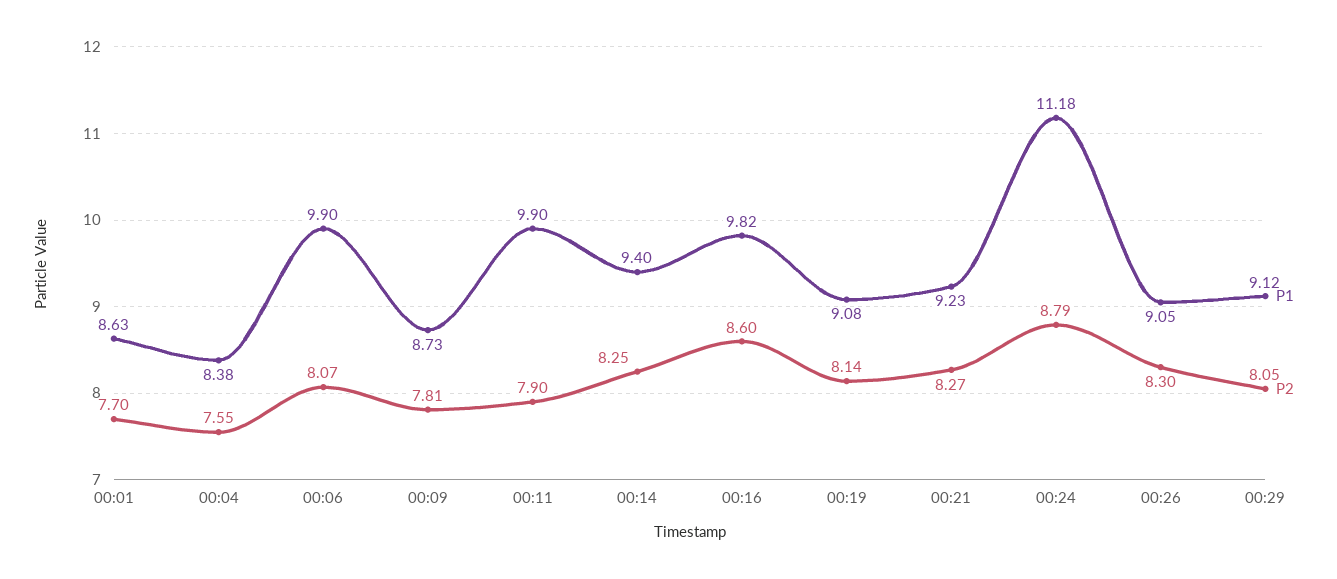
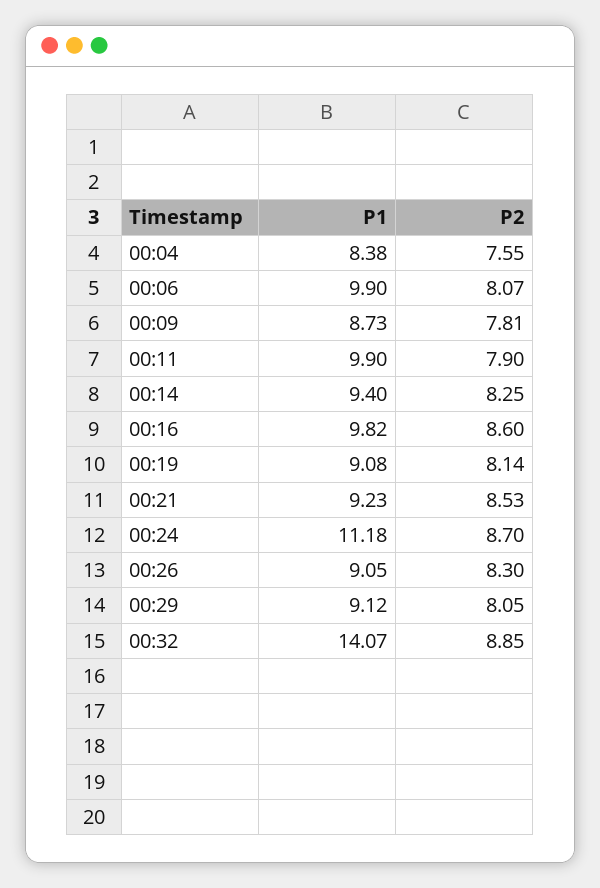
P1, 00:01: 8.63 -> none
P2, 00:01: 7.7 -> none
P2, 00:21: 8.27 -> 8.53
P2, 00:24: 8.79 -> 8.7
P1, 00:32: none -> 14.07
P2, 00:32: none -> 8.85

